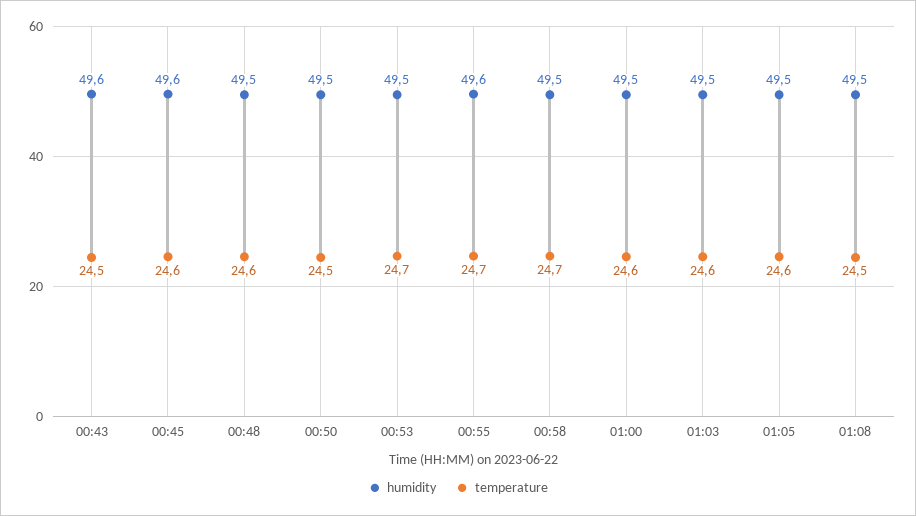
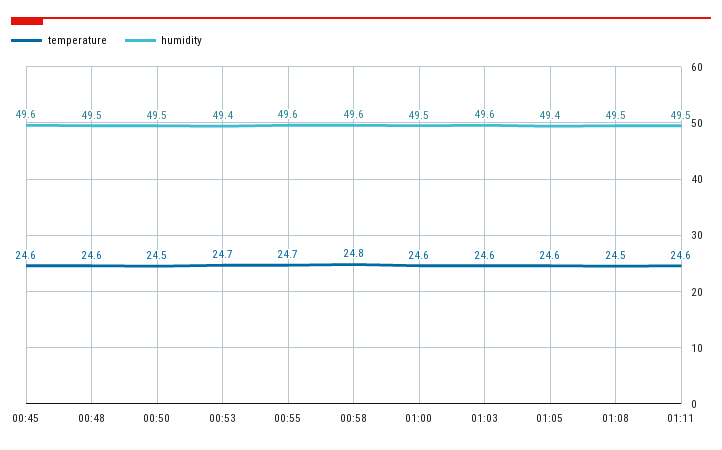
humidity, 00:43: 49.6 -> none
temperature, 00:43: 24.5 -> none
humidity, 00:53: 49.5 -> 49.4
humidity, 00:58: 49.5 -> 49.6
temperature, 00:58: 24.7 -> 24.8
humidity, 01:03: 49.5 -> 49.6
humidity, 01:05: 49.5 -> 49.4
temperature, 01:11: none -> 24.6
humidity, 01:11: none -> 49.5

